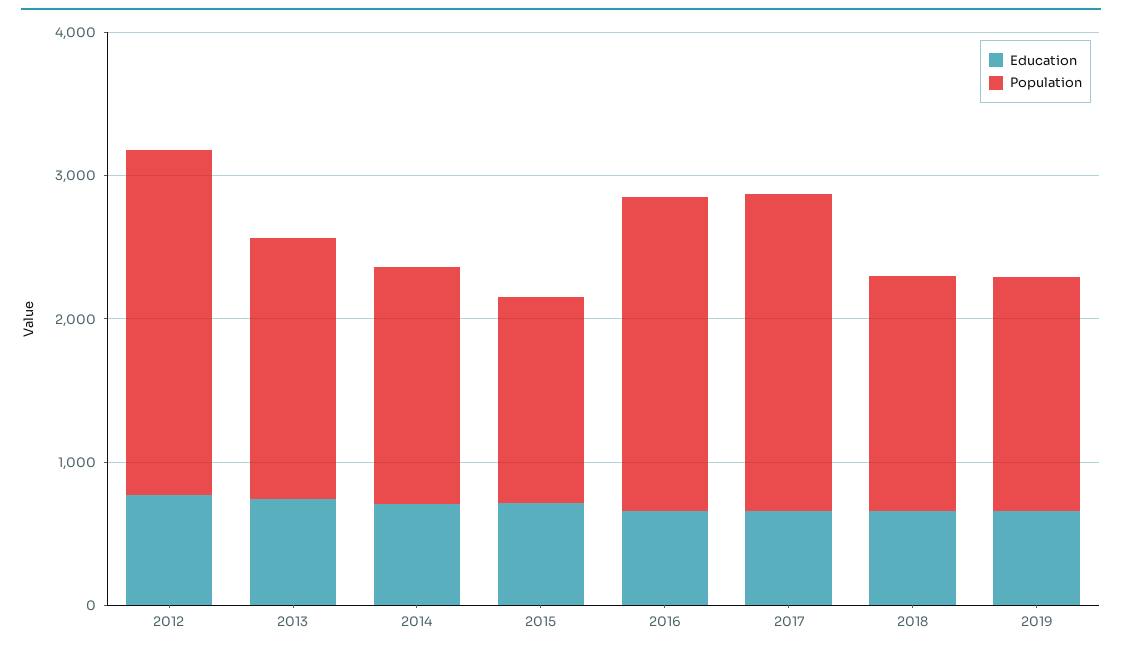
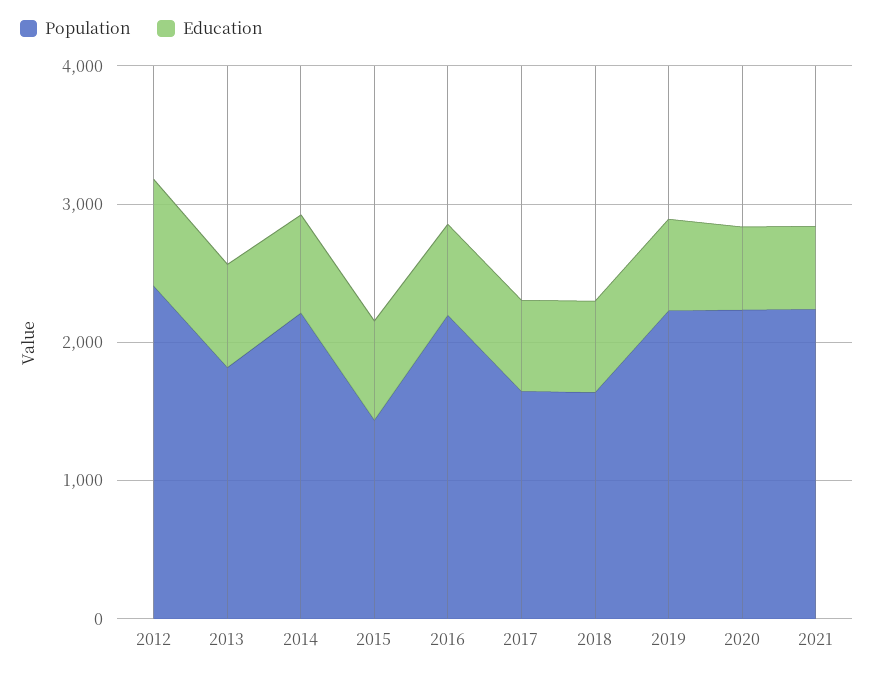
Population, 2014: 1600 -> 2200
Population, 2017: 2200 -> 1600
Population, 2019: 1600 -> 2200
Population, 2020: none -> 2200
Education, 2020: none -> 600
Population, 2021: none -> 2200
Education, 2021: none -> 600

